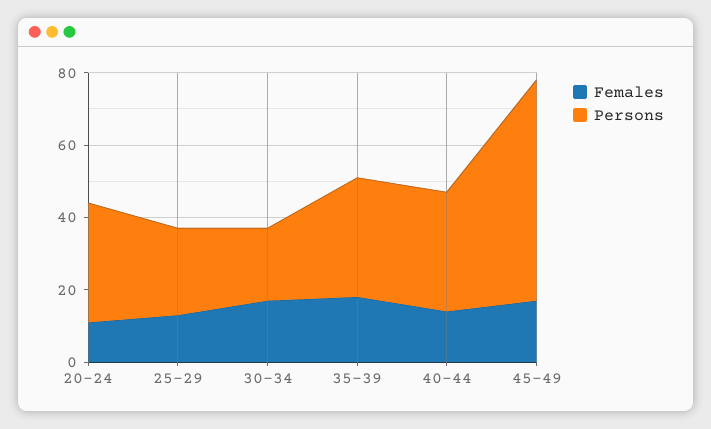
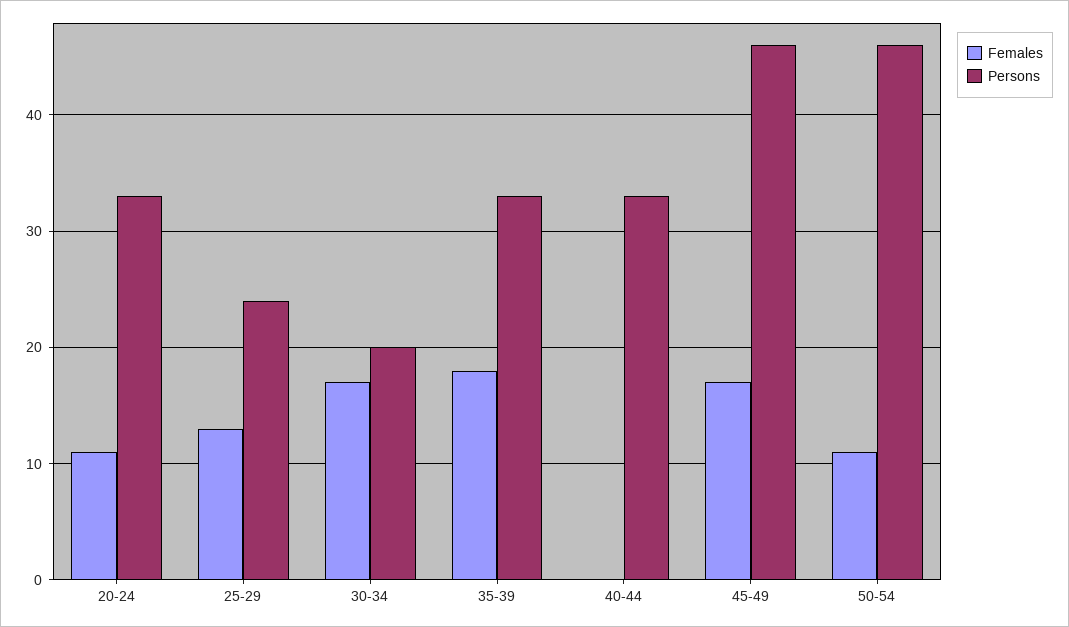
Females, 40-44: 15 -> 0
Persons, 45-49: 60 -> 46
Females, 50-54: none -> 11
Persons, 50-54: none -> 46

